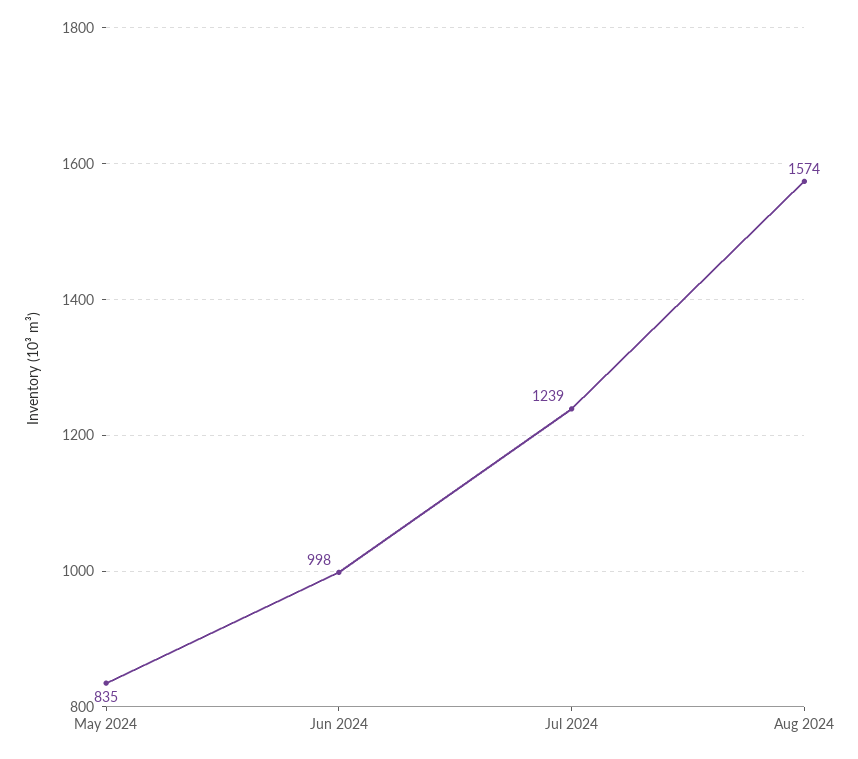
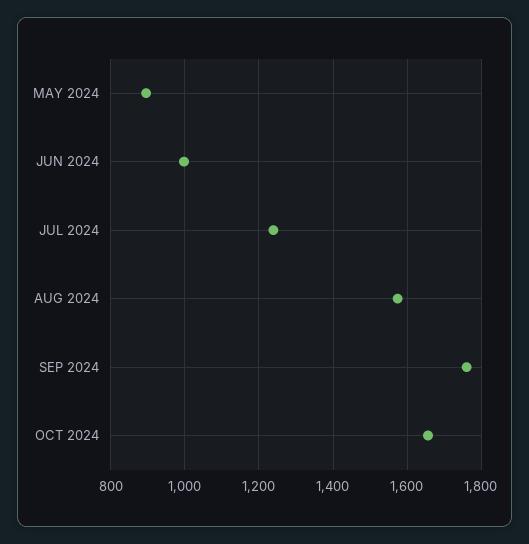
May 2024: 835 -> 900
SEP 2024: none -> 1760
OCT 2024: none -> 1660

